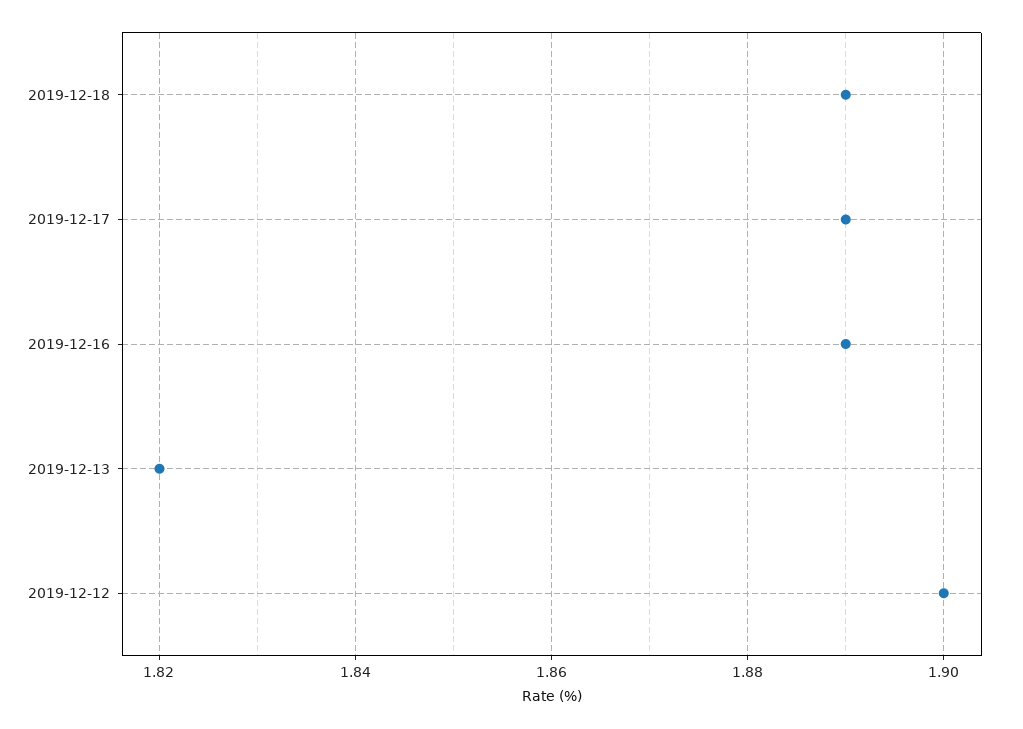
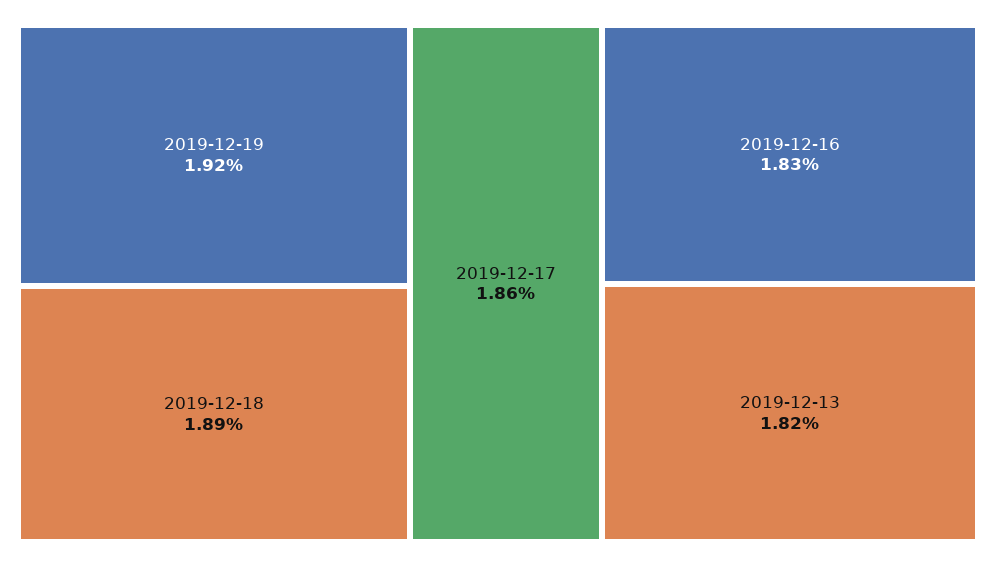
2019-12-17: 1.89 -> 1.86
2019-12-16: 1.89 -> 1.83
2019-12-12: 1.9 -> none
2019-12-19: none -> 1.92

